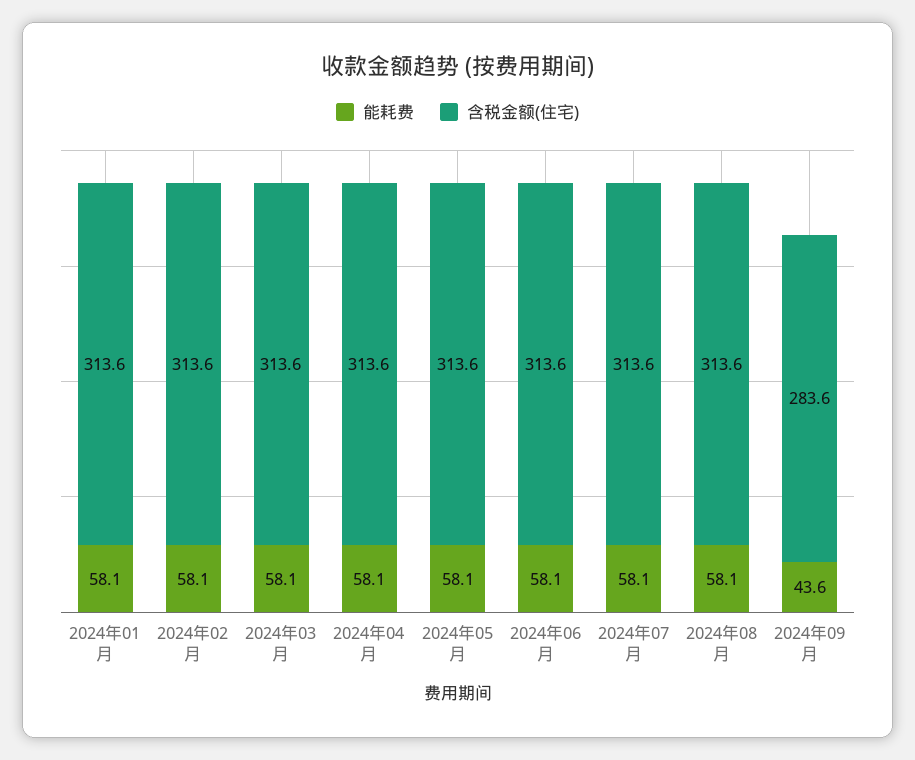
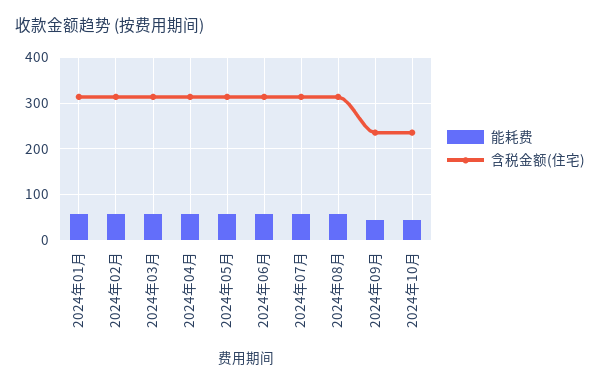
含税金额(住宅), 2024年09月: 283.6 -> 240
能耗费, 2024年10月: none -> 40
含税金额(住宅), 2024年10月: none -> 240

